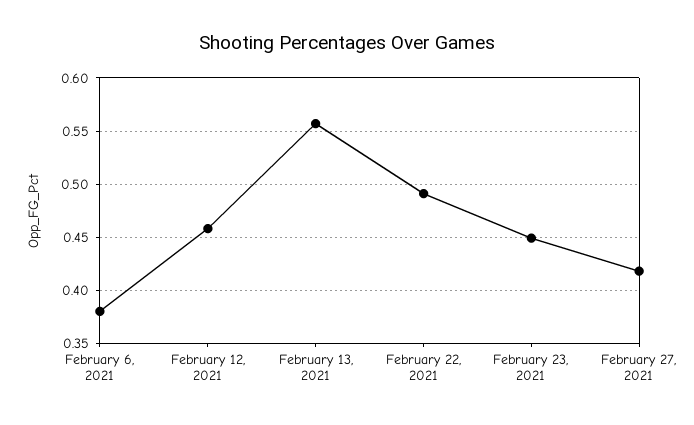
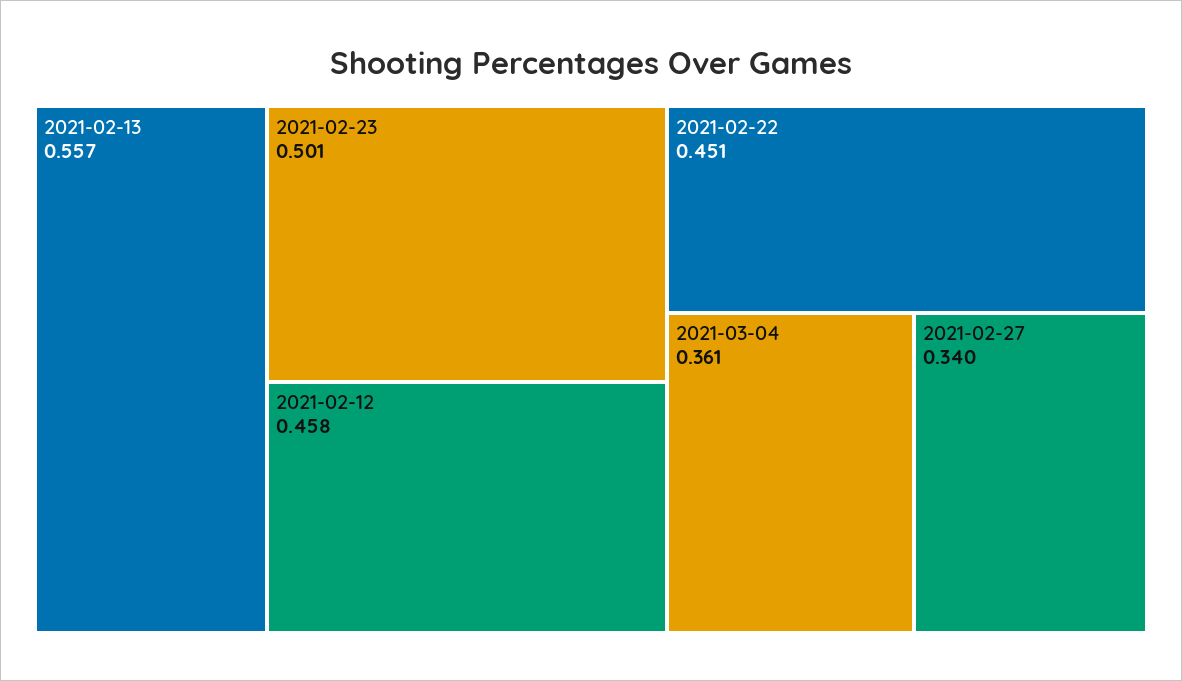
February 6, 2021: 0.38 -> none
February 22, 2021: 0.49 -> 0.451
February 23, 2021: 0.45 -> 0.501
February 27, 2021: 0.42 -> 0.34
2021-03-04: none -> 0.361

